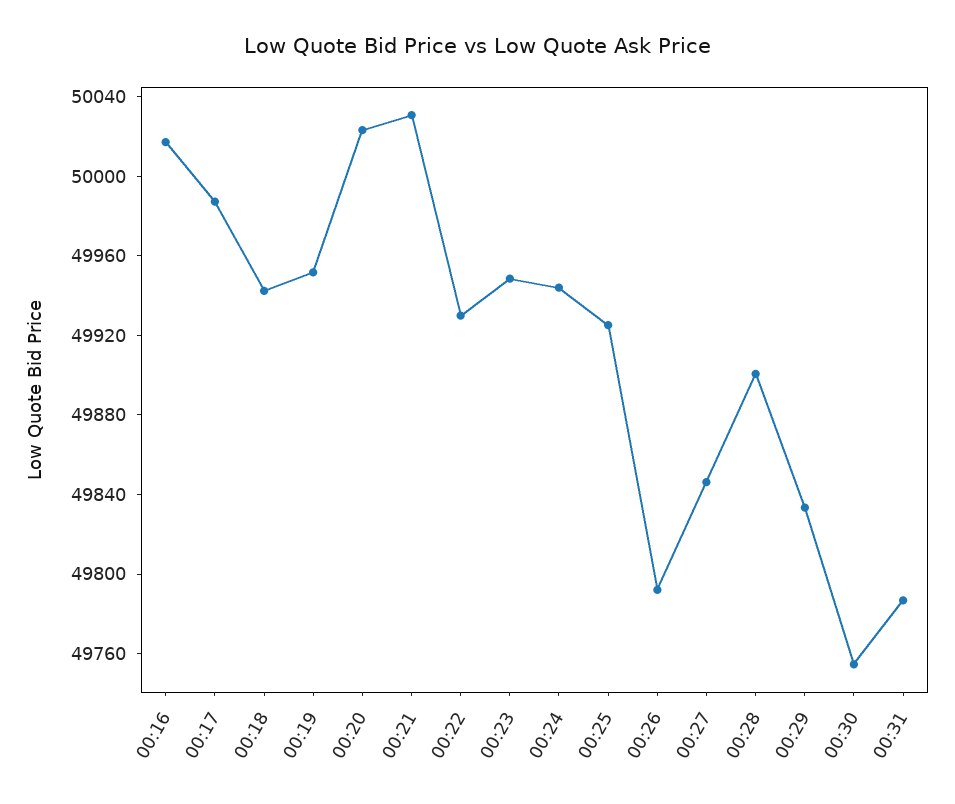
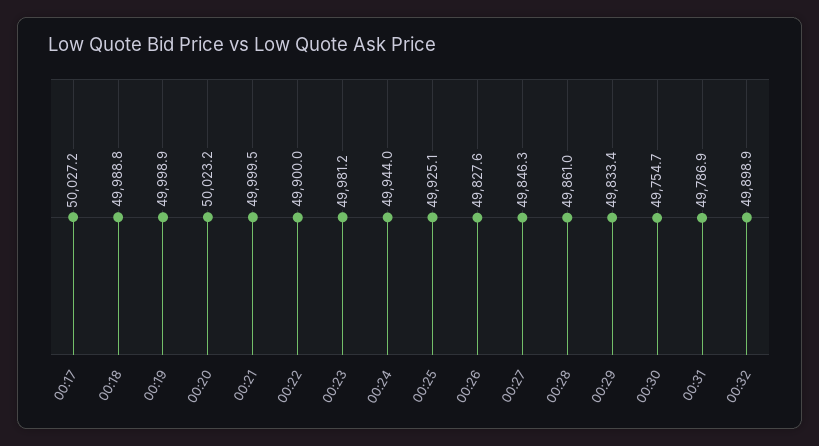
00:16: 50020 -> none
00:17: 49990 -> 50027.2
00:18: 49940 -> 49988.8
00:19: 49950 -> 49998.9
00:21: 50030 -> 49999.5
00:22: 49930 -> 49900
00:23: 49950 -> 49981.2
00:26: 49790 -> 49827.6
00:28: 49900 -> 49861
00:32: none -> 49898.9

